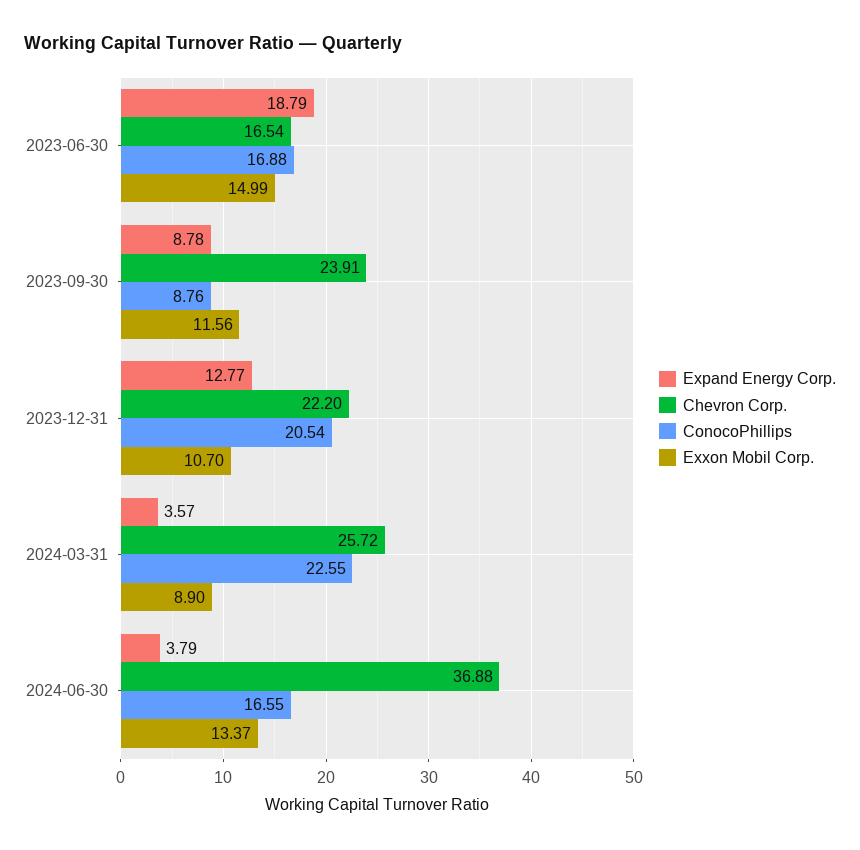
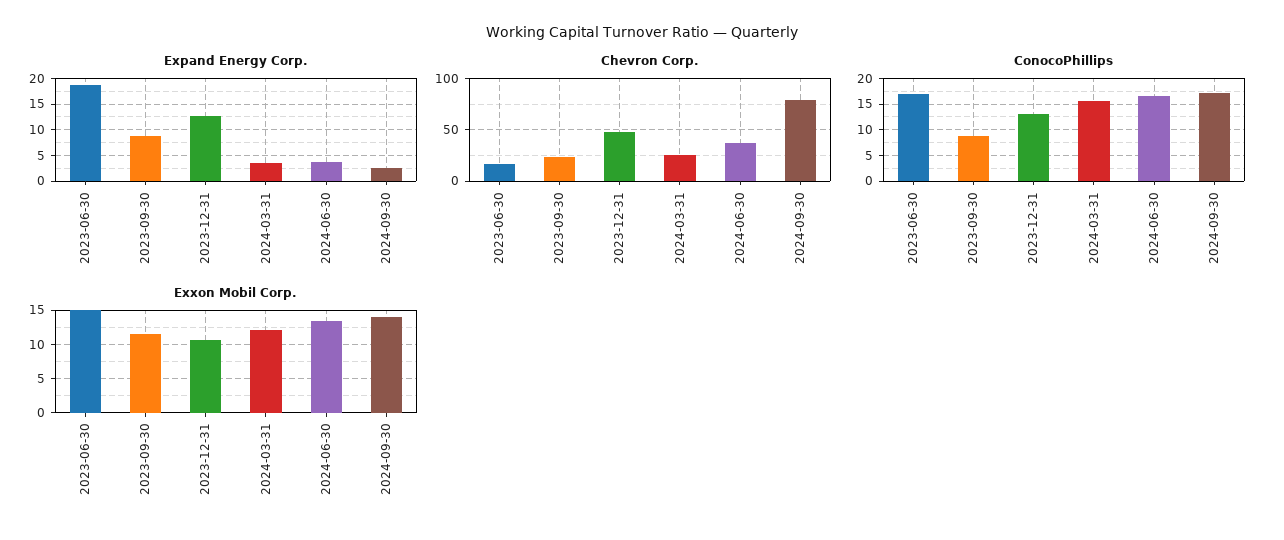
Chevron Corp., 2023-12-31: 22.2 -> 50
ConocoPhillips, 2023-12-31: 20.54 -> 12.5
ConocoPhillips, 2024-03-31: 22.55 -> 15
Exxon Mobil Corp., 2024-03-31: 8.9 -> 12
Expand Energy Corp., 2024-09-30: none -> 2.5
Chevron Corp., 2024-09-30: none -> 80
ConocoPhillips, 2024-09-30: none -> 17.5
Exxon Mobil Corp., 2024-09-30: none -> 14

